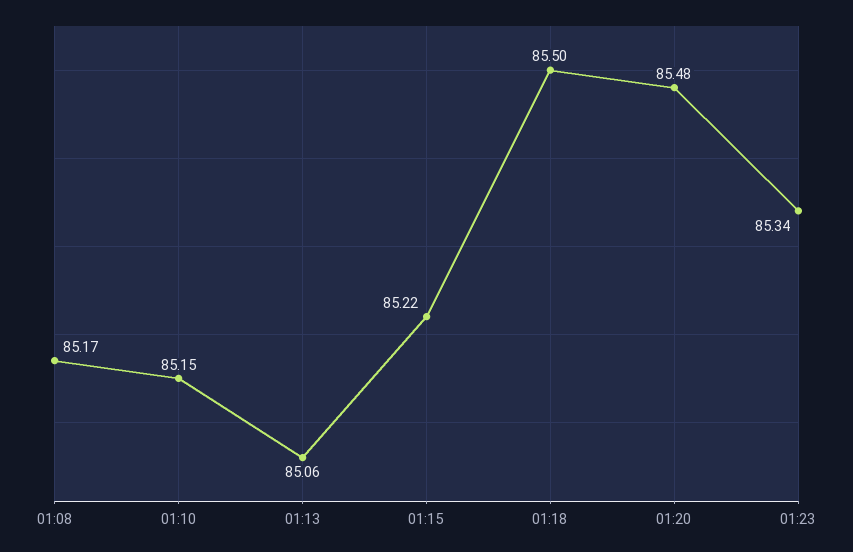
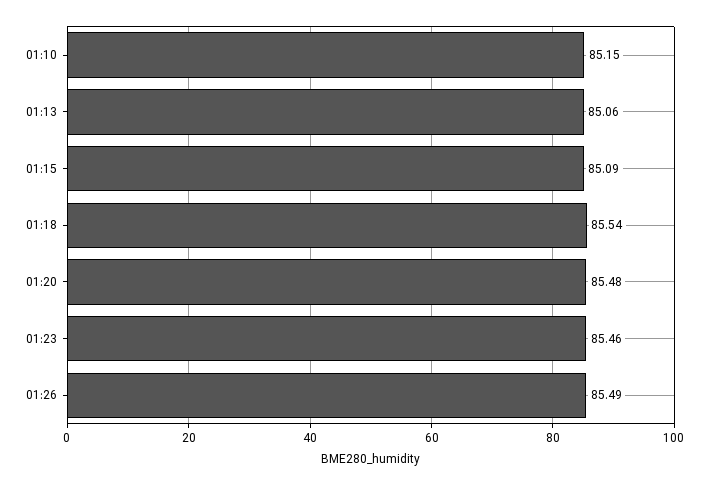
01:08: 85.17 -> none
01:15: 85.22 -> 85.09
01:18: 85.5 -> 85.54
01:23: 85.34 -> 85.46
01:26: none -> 85.49

